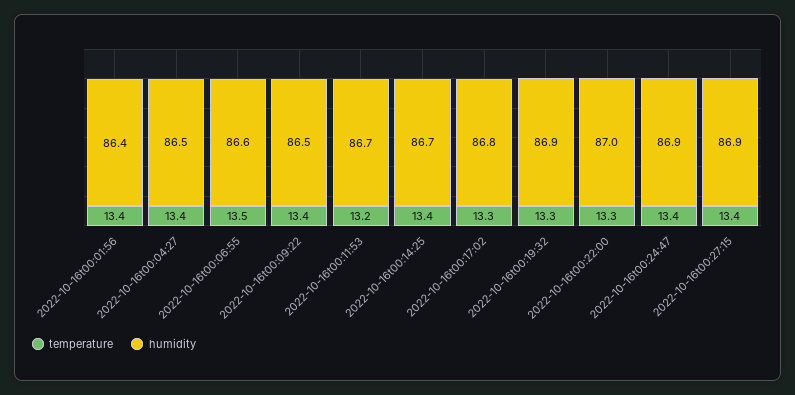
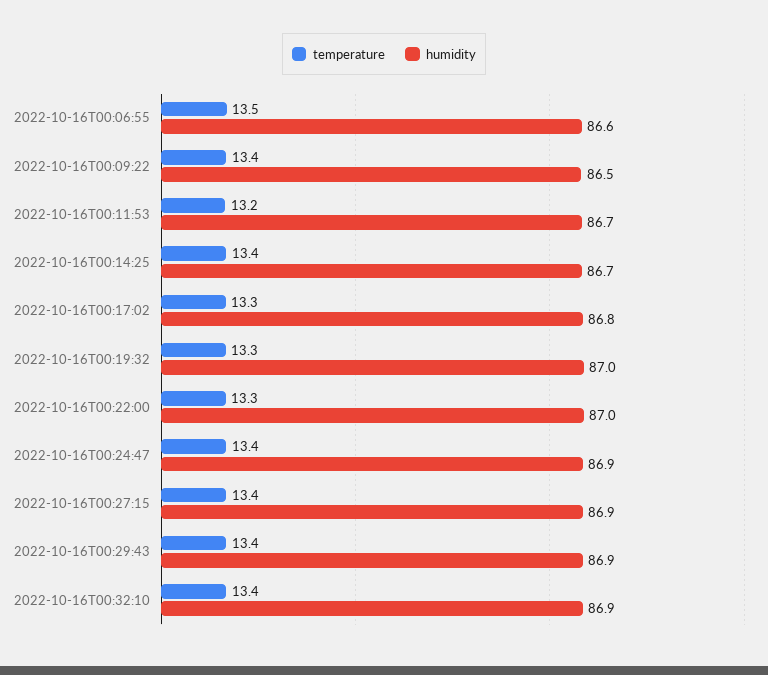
temperature, 2022-10-16t00:01:56: 13.4 -> none
humidity, 2022-10-16t00:01:56: 86.4 -> none
temperature, 2022-10-16t00:04:27: 13.4 -> none
humidity, 2022-10-16t00:04:27: 86.5 -> none
humidity, 2022-10-16t00:19:32: 86.9 -> 87
temperature, 2022-10-16T00:29:43: none -> 13.4
humidity, 2022-10-16T00:29:43: none -> 86.9
temperature, 2022-10-16T00:32:10: none -> 13.4
humidity, 2022-10-16T00:32:10: none -> 86.9

